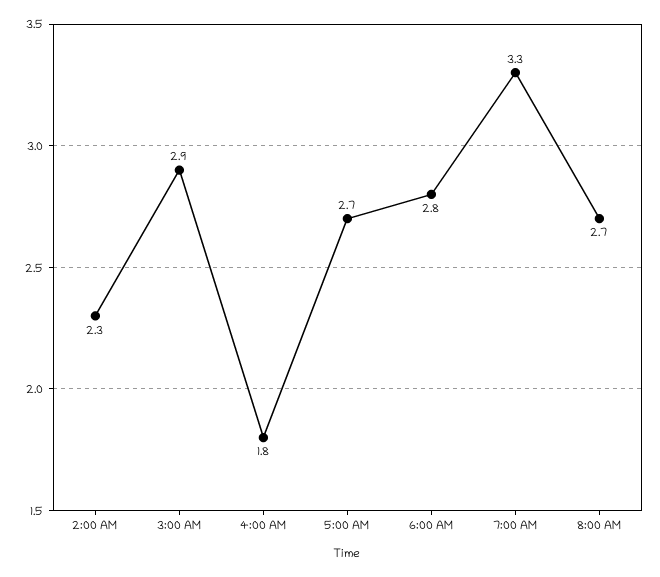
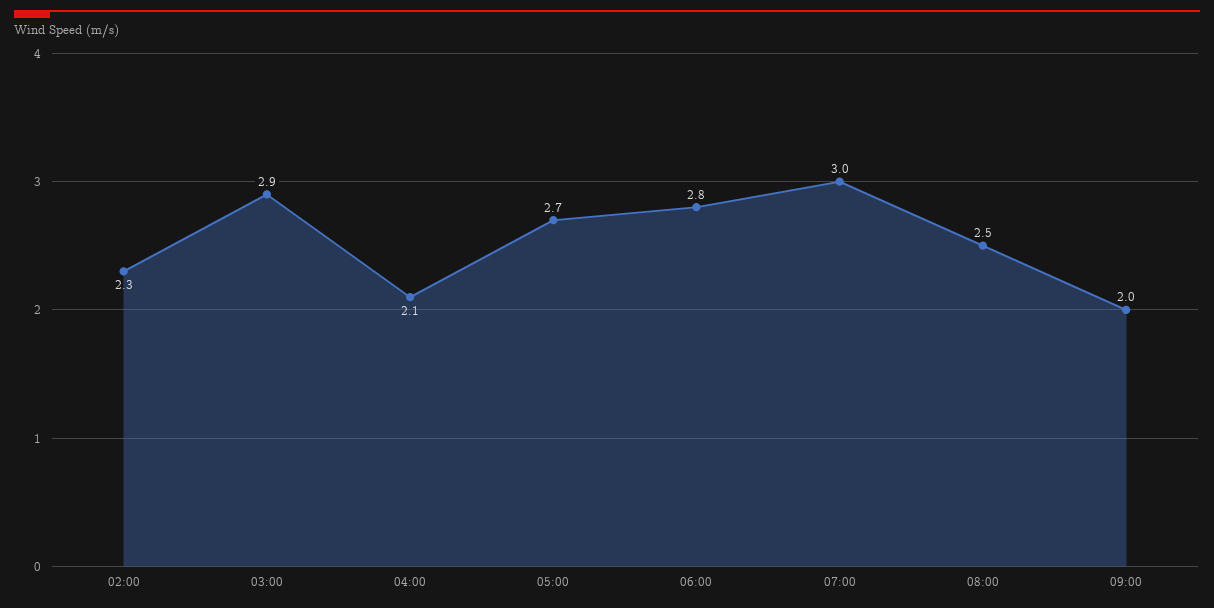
4:00 AM: 1.8 -> 2.1
7:00 AM: 3.3 -> 3
8:00 AM: 2.7 -> 2.5
09:00: none -> 2

